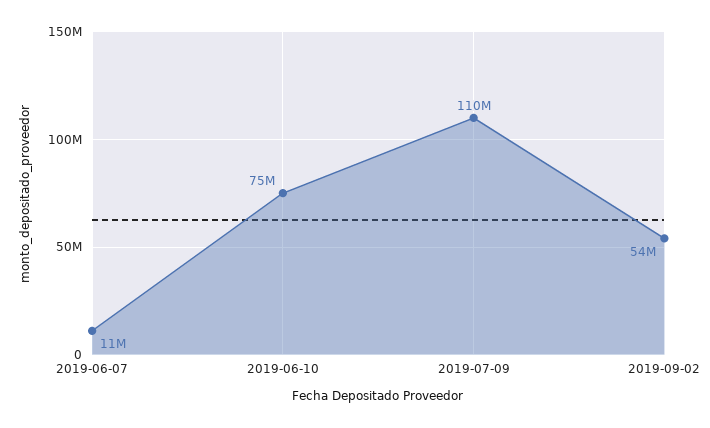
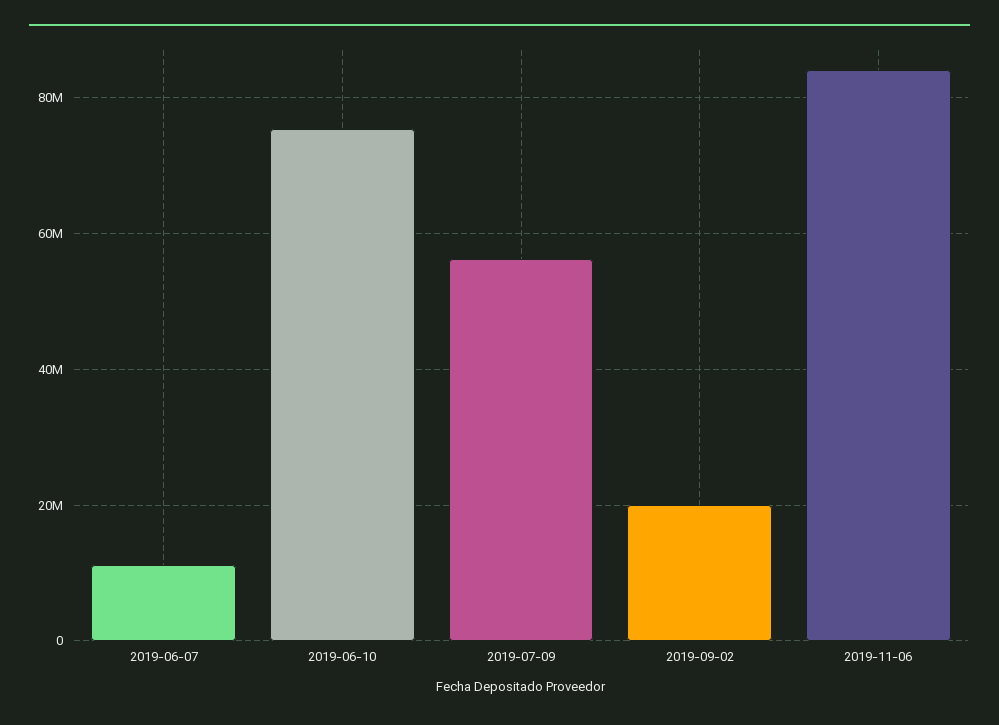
2019-07-09: 110000000 -> 56000000
2019-09-02: 54000000 -> 20000000
2019-11-06: none -> 84000000

